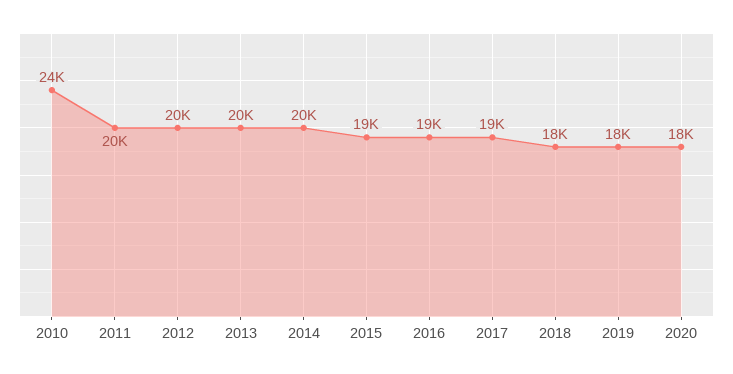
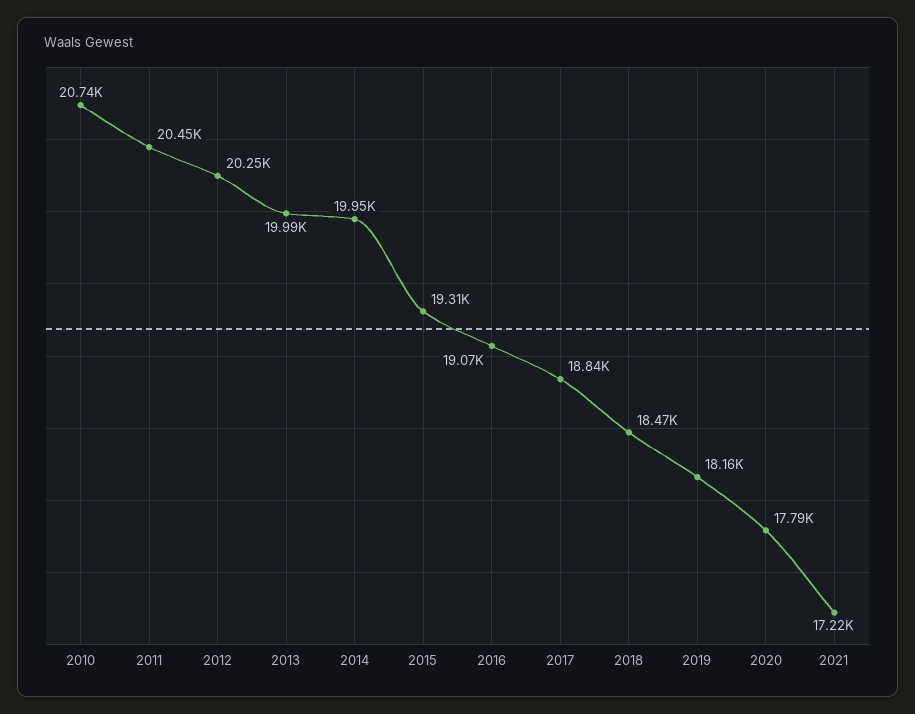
2010: 24000 -> 20740
2021: none -> 17220

